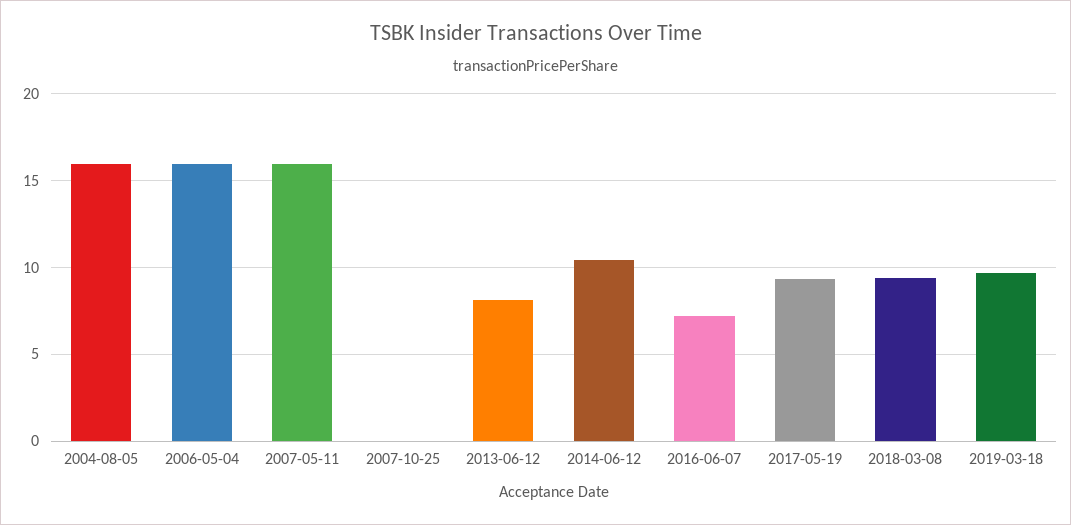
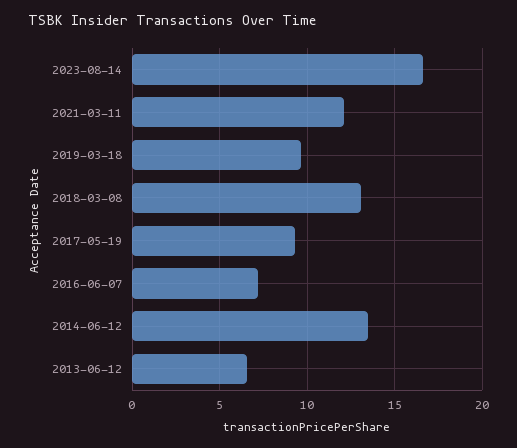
2004-08-05: 16 -> none
2006-05-04: 16 -> none
2007-05-11: 16 -> none
2007-10-25: 0 -> none
2013-06-12: 8 -> 6.5
2014-06-12: 10.5 -> 13.5
2018-03-08: 9.5 -> 13
2023-08-14: none -> 16.5
2021-03-11: none -> 12

